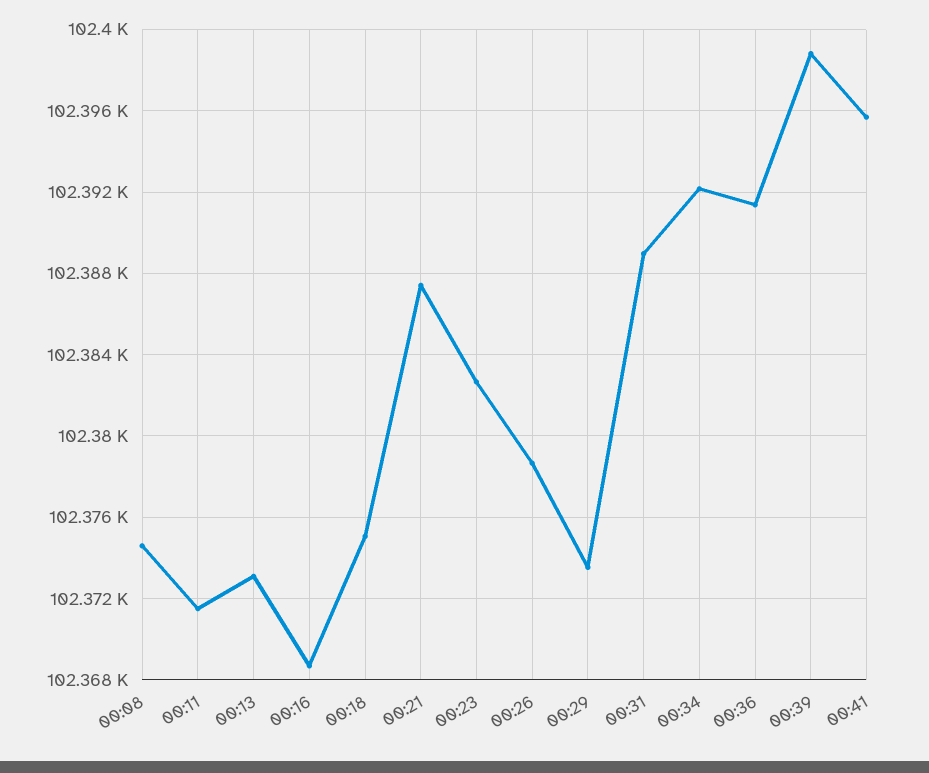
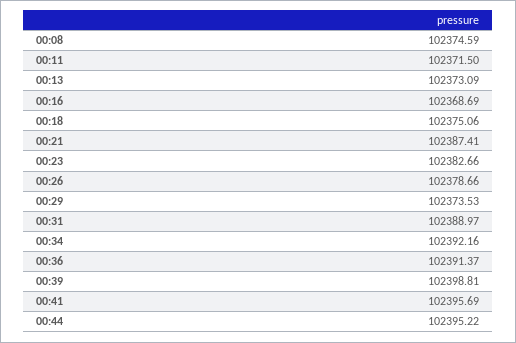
00:44: none -> 102395.22

